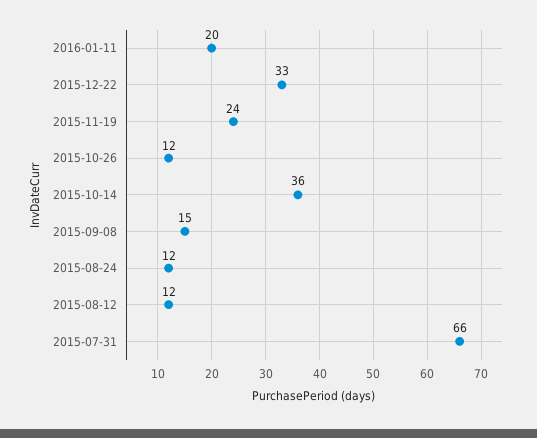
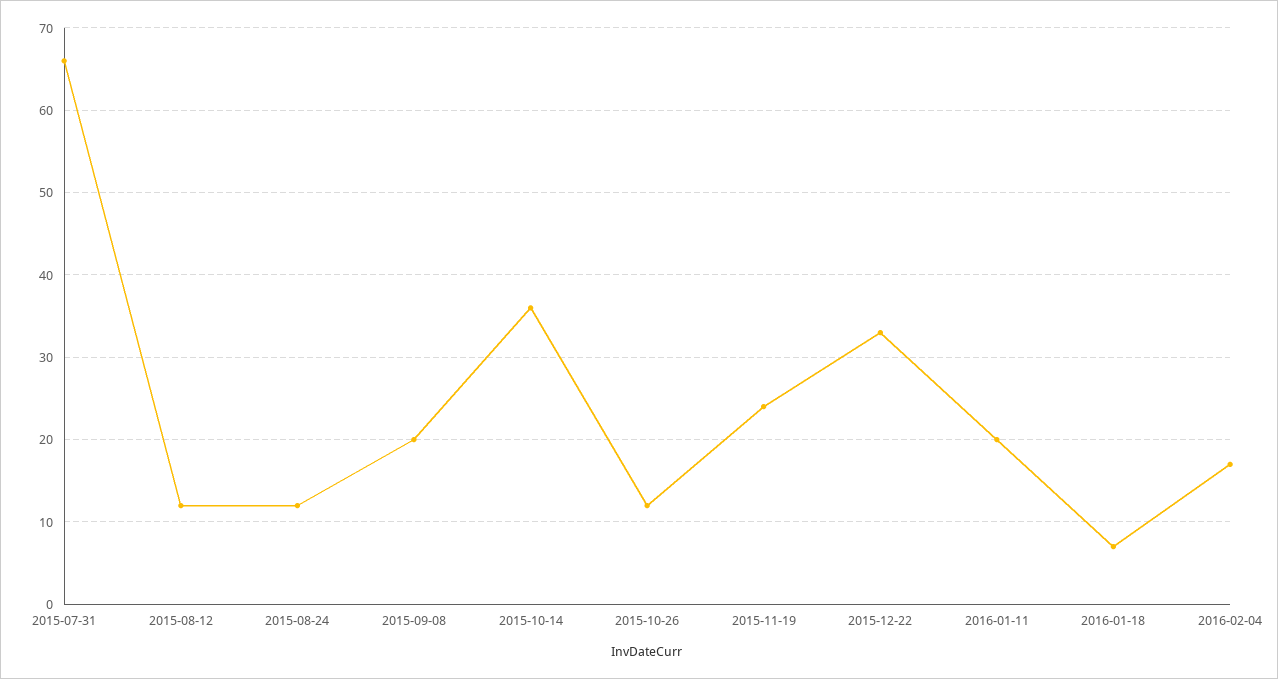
2015-09-08: 15 -> 20
2016-01-18: none -> 7
2016-02-04: none -> 17

